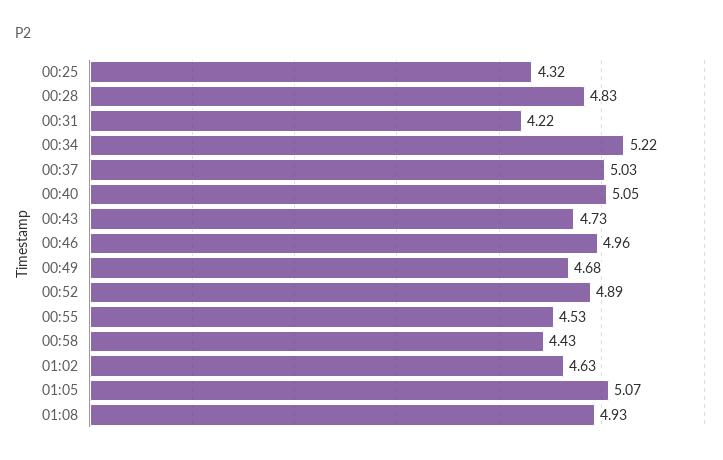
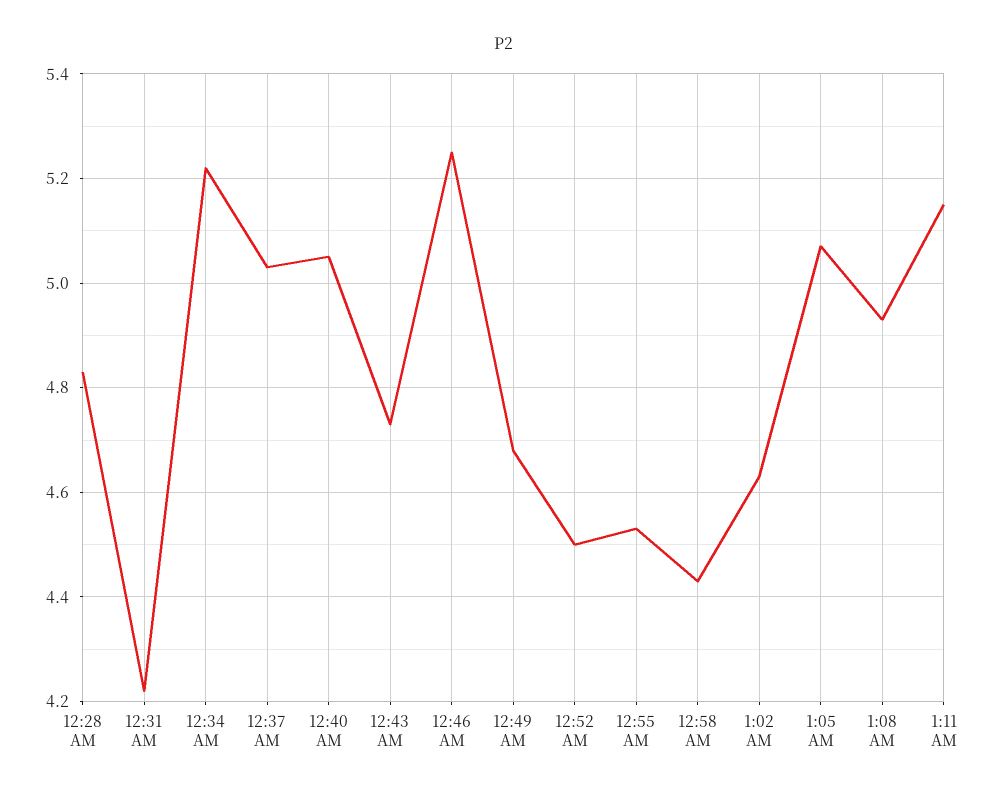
00:25: 4.32 -> none
00:46: 4.96 -> 5.25
00:52: 4.89 -> 4.5
1:11 AM: none -> 5.15

